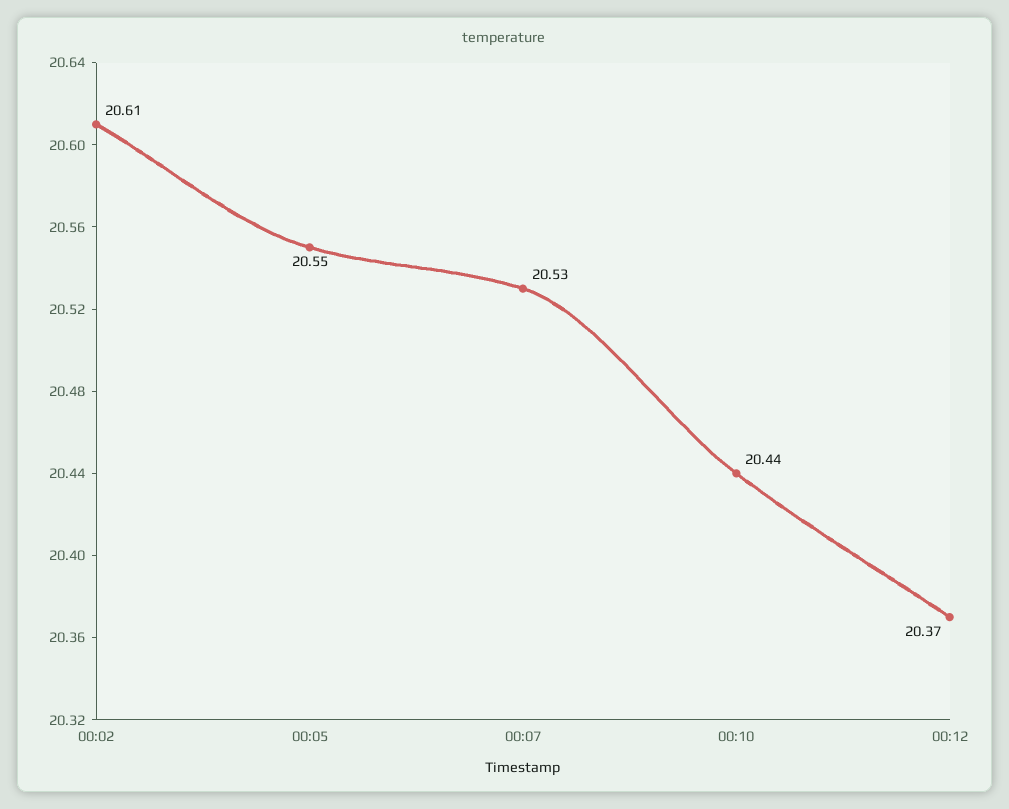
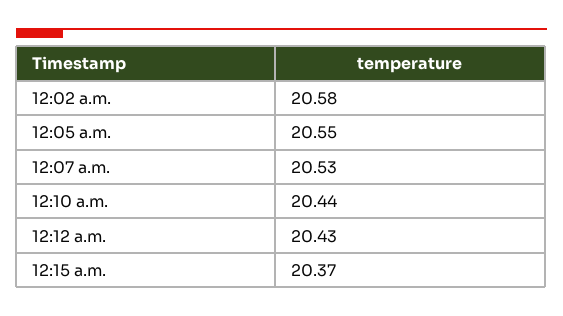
00:02: 20.61 -> 20.58
00:12: 20.37 -> 20.43
12:15 a.m.: none -> 20.37

